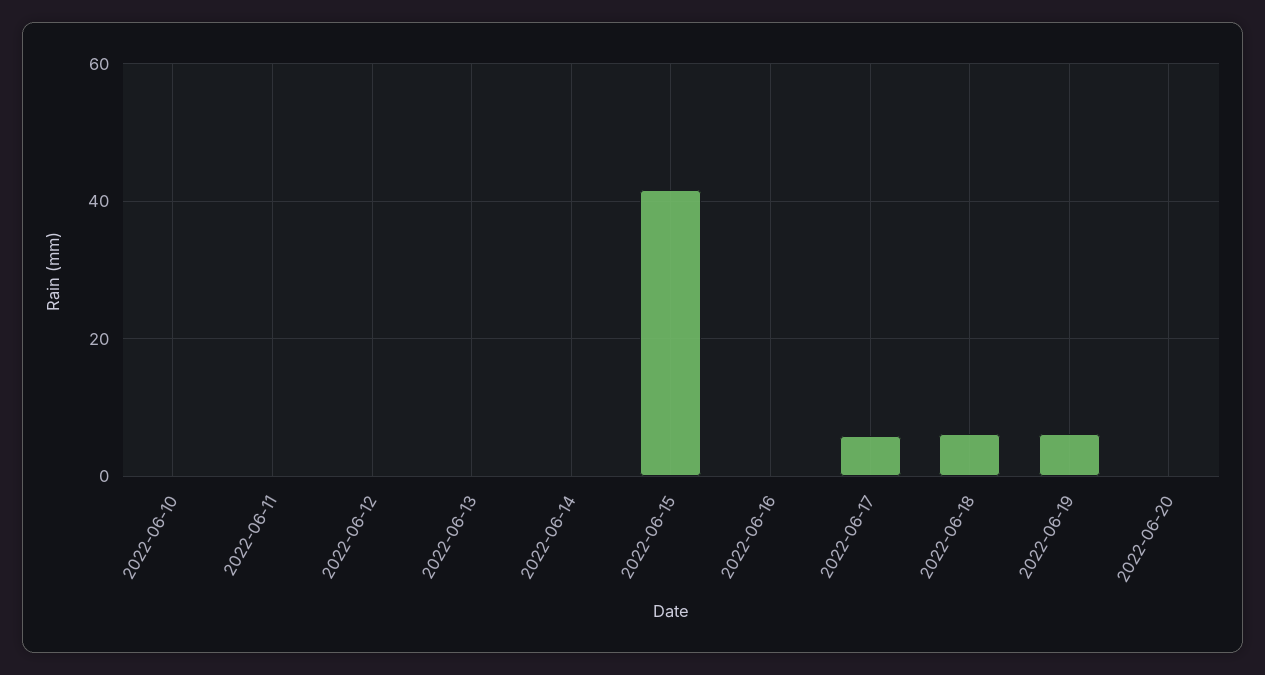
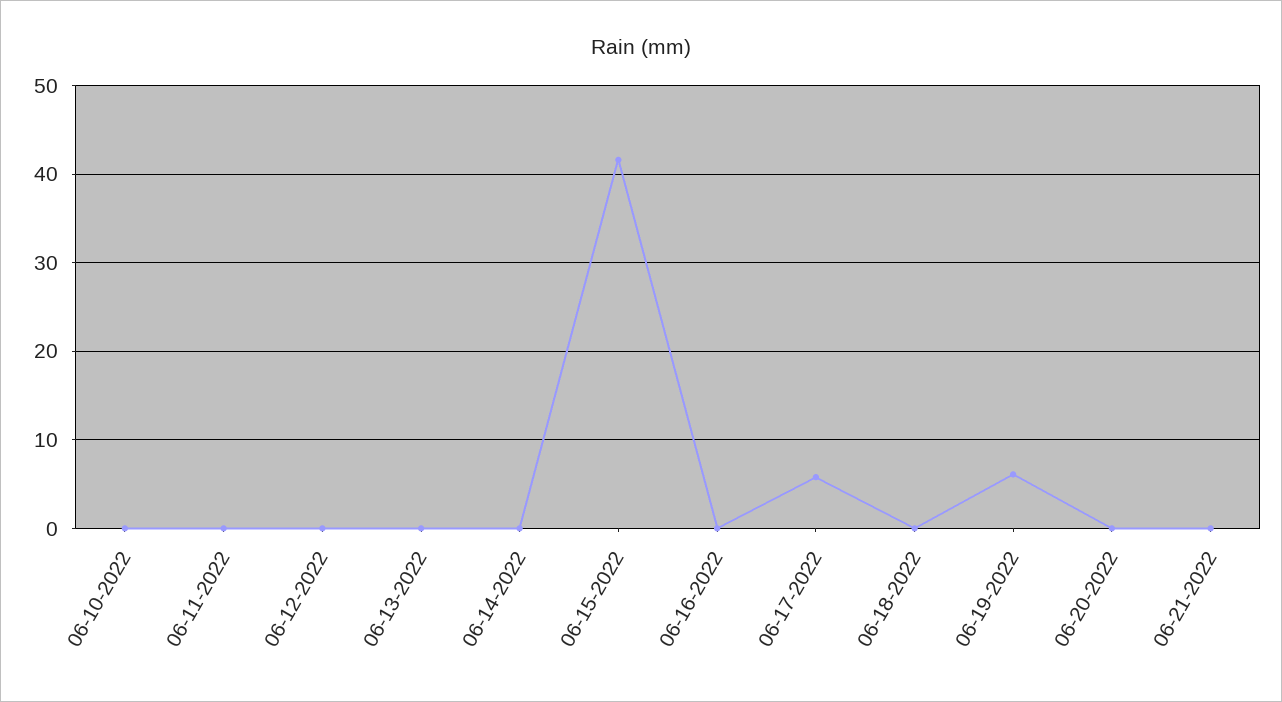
2022-06-18: 6 -> 0
06-21-2022: none -> 0

